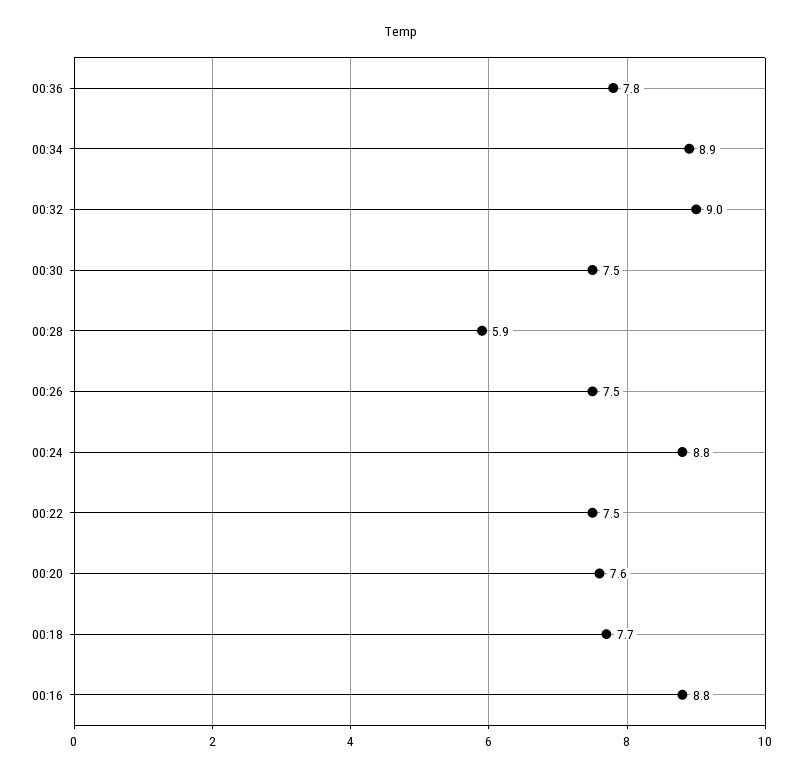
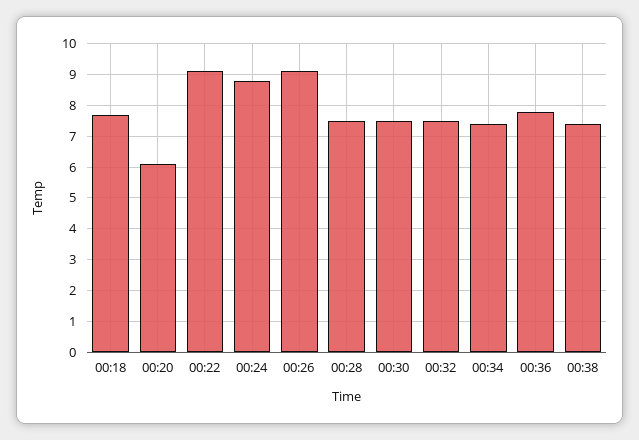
00:34: 8.9 -> 7.5
00:32: 9 -> 7.5
00:28: 5.9 -> 7.5
00:26: 7.5 -> 9
00:22: 7.5 -> 9
00:20: 7.6 -> 6
00:16: 8.8 -> none
00:38: none -> 7.5

